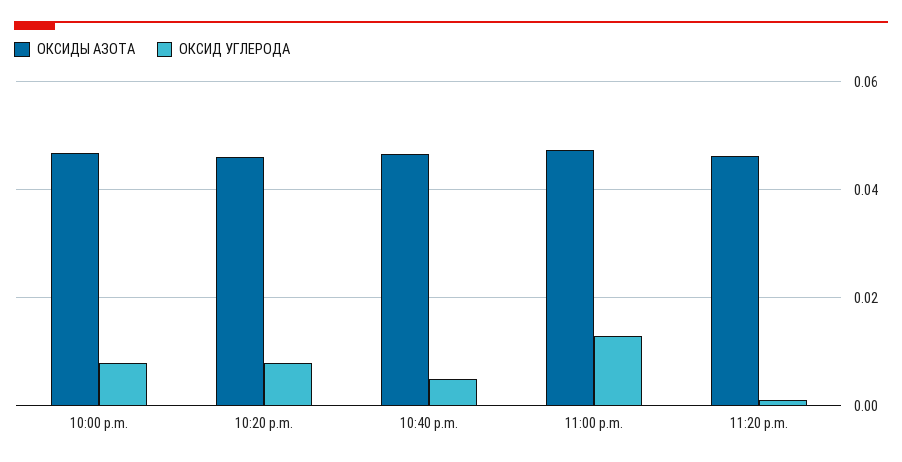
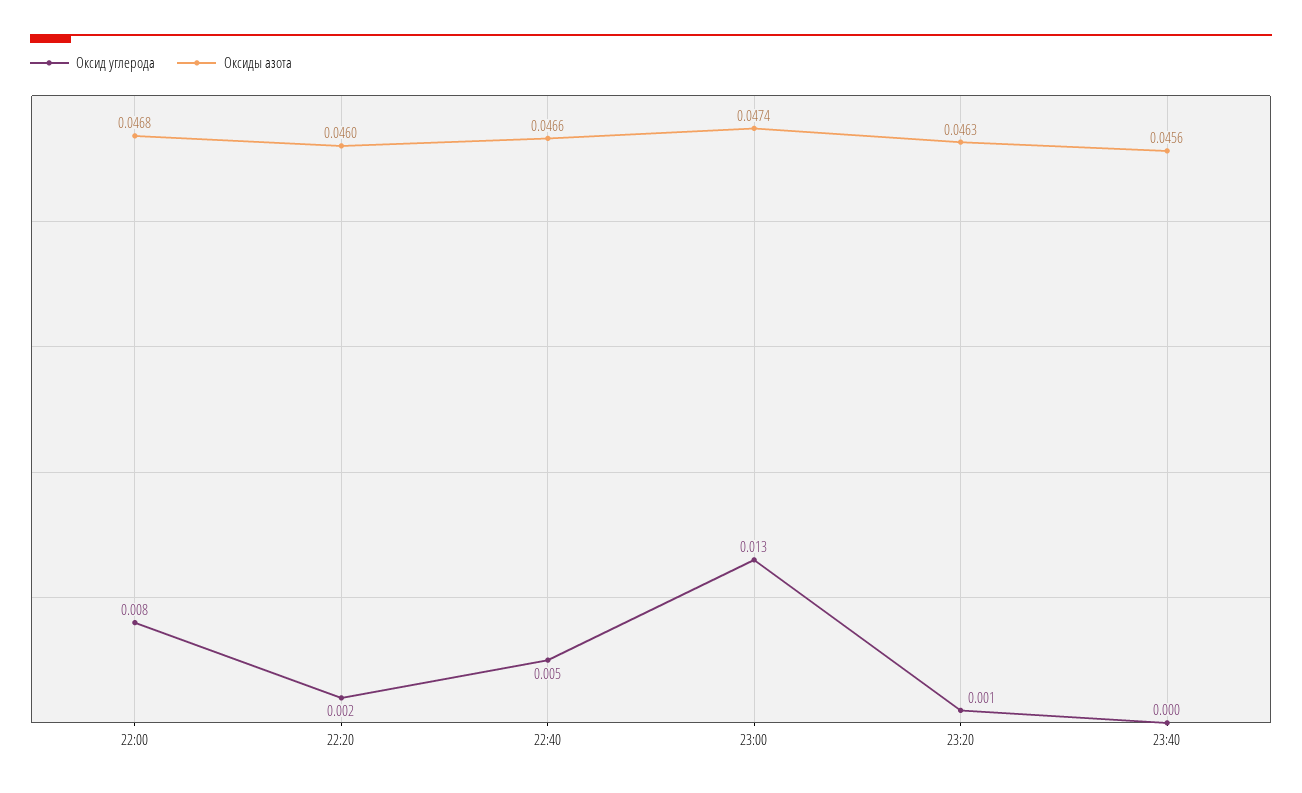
ОКСИД УГЛЕРОДА, 10:20 p.m.: 0.008 -> 0.002
ОКСИД УГЛЕРОДА, 23:40: none -> 0
ОКСИДЫ АЗОТА, 23:40: none -> 0.0456

